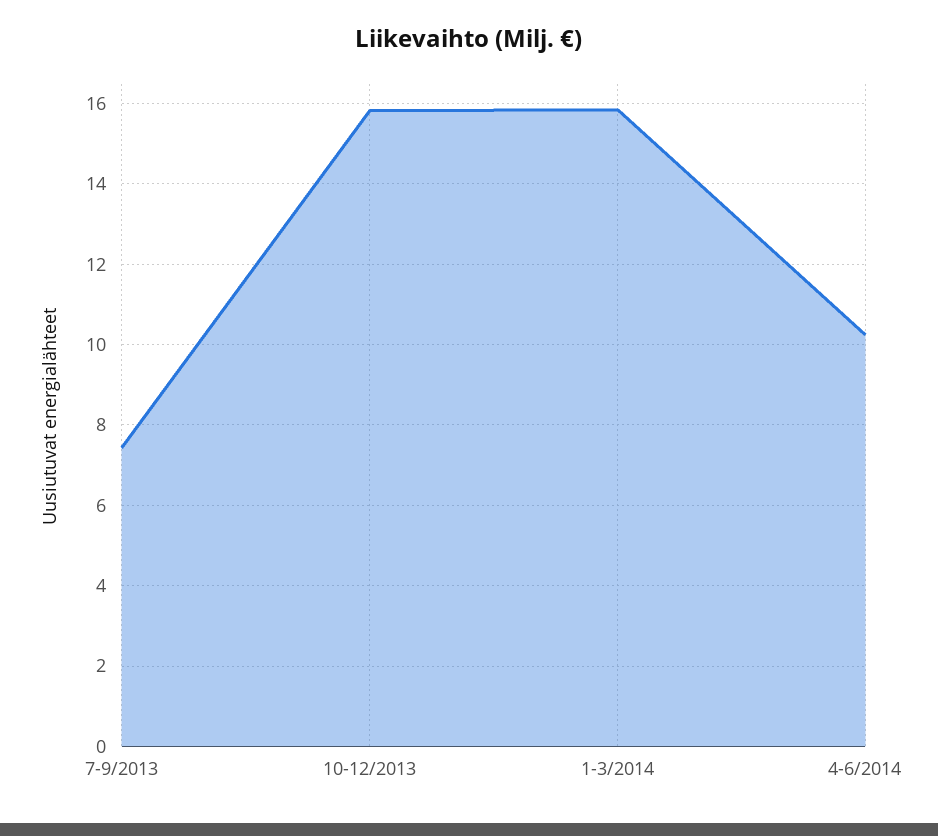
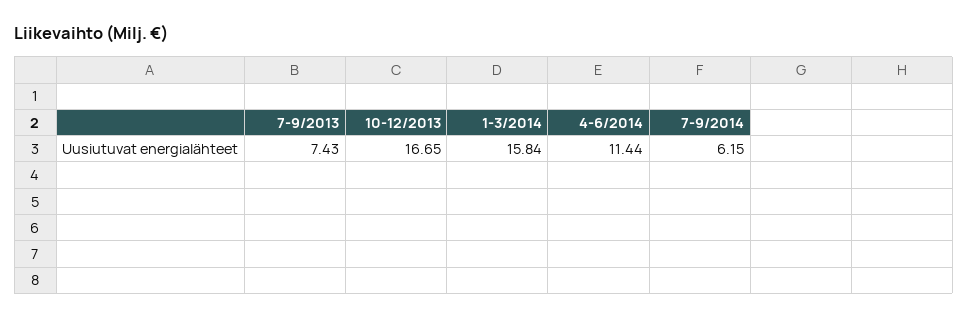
10-12/2013: 15.8 -> 16.65
4-6/2014: 10.2 -> 11.44
7-9/2014: none -> 6.15

